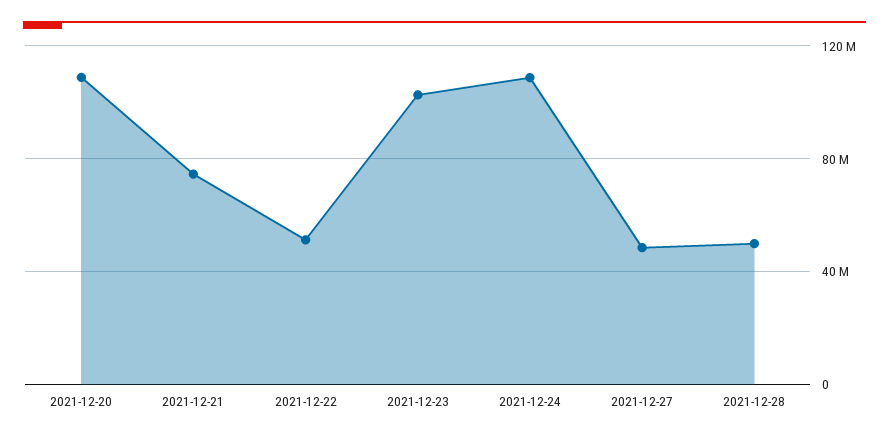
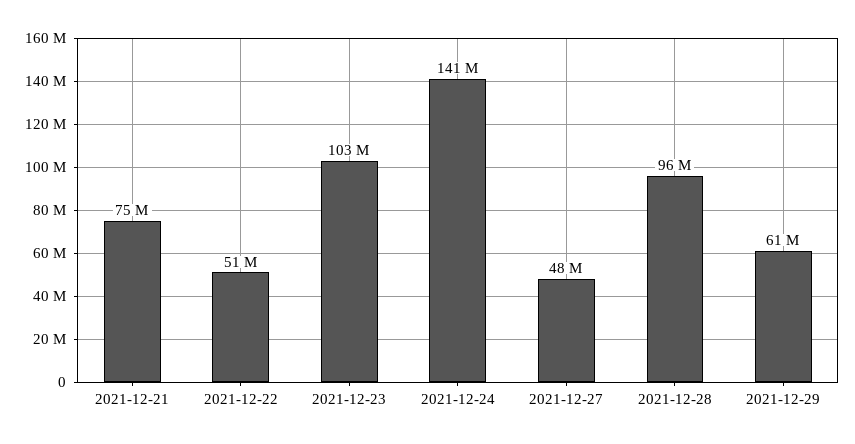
2021-12-20: 110000000 -> none
2021-12-24: 110000000 -> 141000000
2021-12-28: 50000000 -> 96000000
2021-12-29: none -> 61000000

